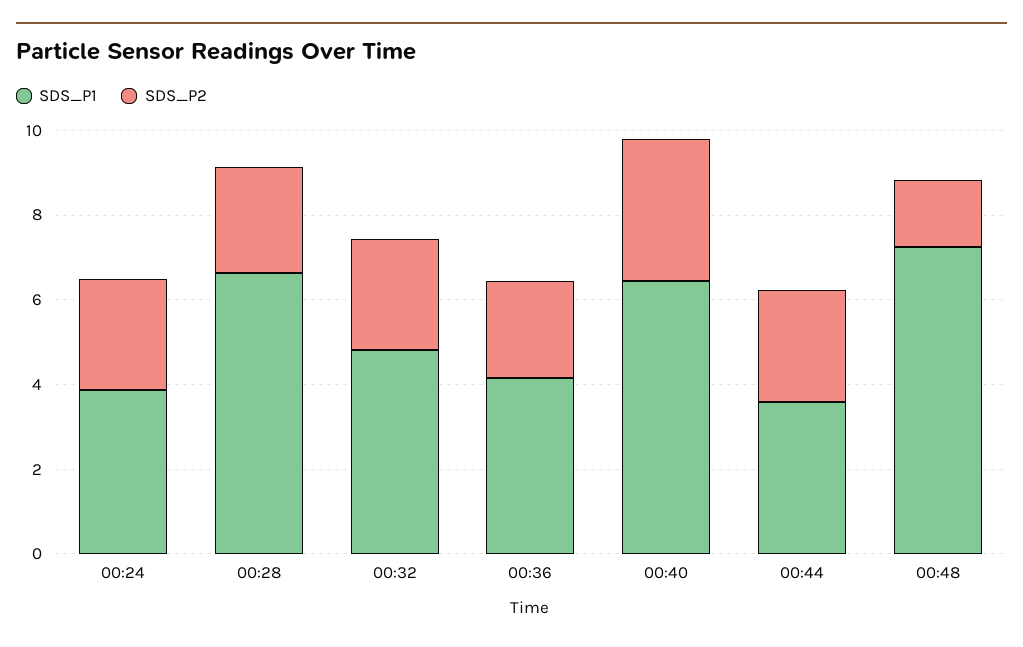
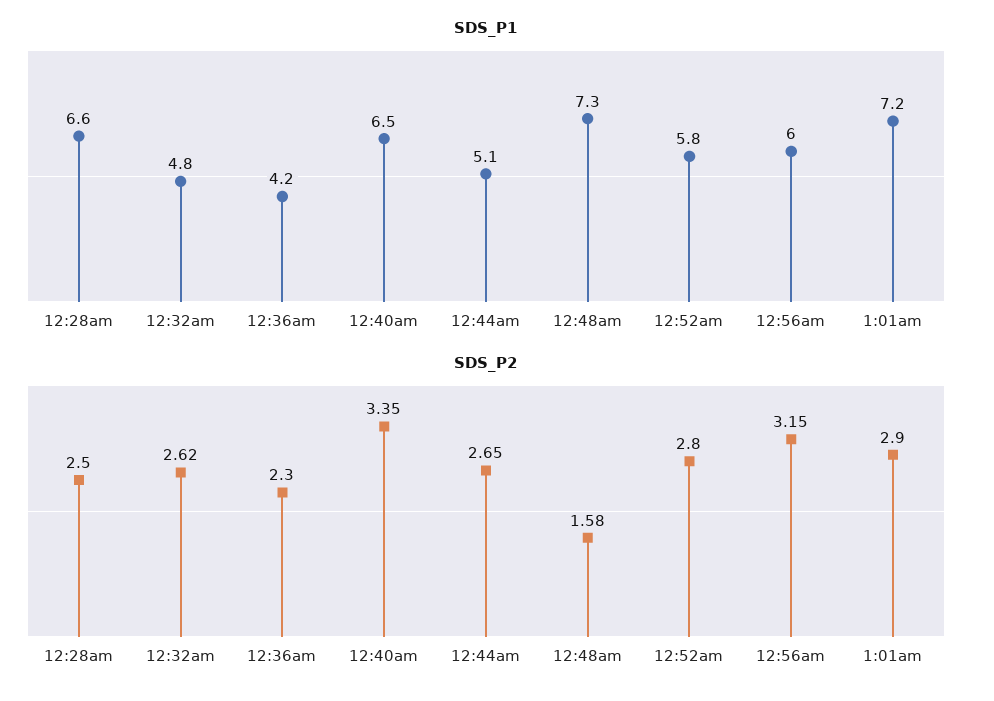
SDS_P1, 00:24: 4 -> none
SDS_P2, 00:24: 2.5 -> none
SDS_P1, 00:44: 3.5 -> 5.1
SDS_P1, 12:52am: none -> 5.8
SDS_P1, 12:56am: none -> 6
SDS_P1, 1:01am: none -> 7.2
SDS_P2, 12:52am: none -> 2.8
SDS_P2, 12:56am: none -> 3.15
SDS_P2, 1:01am: none -> 2.9

